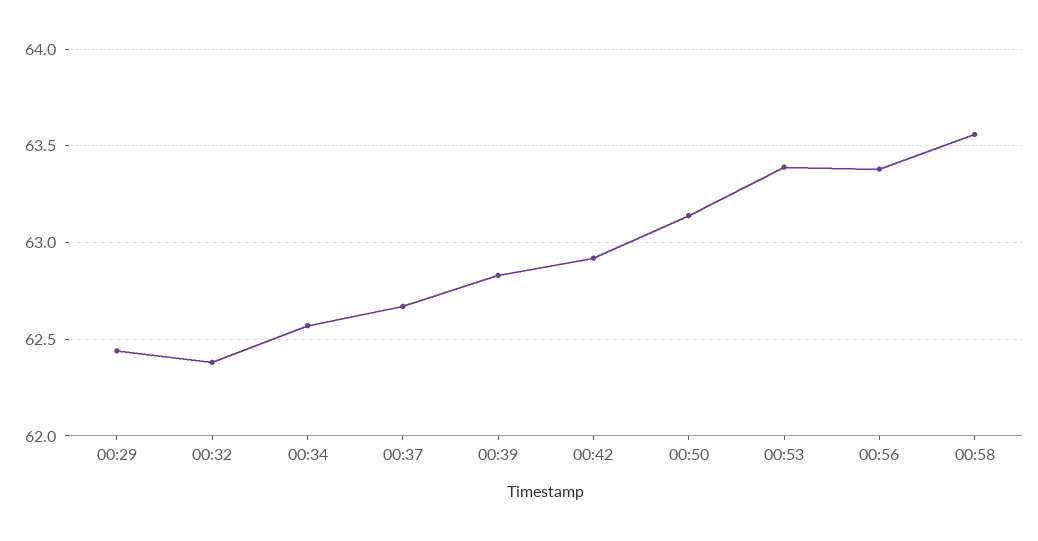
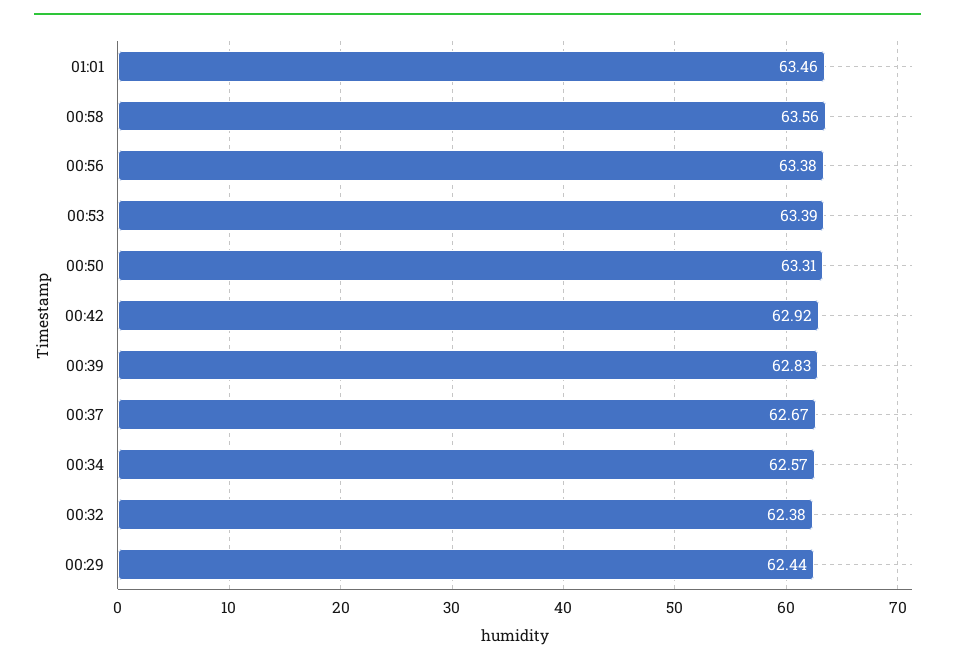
00:50: 63.15 -> 63.31
01:01: none -> 63.46

